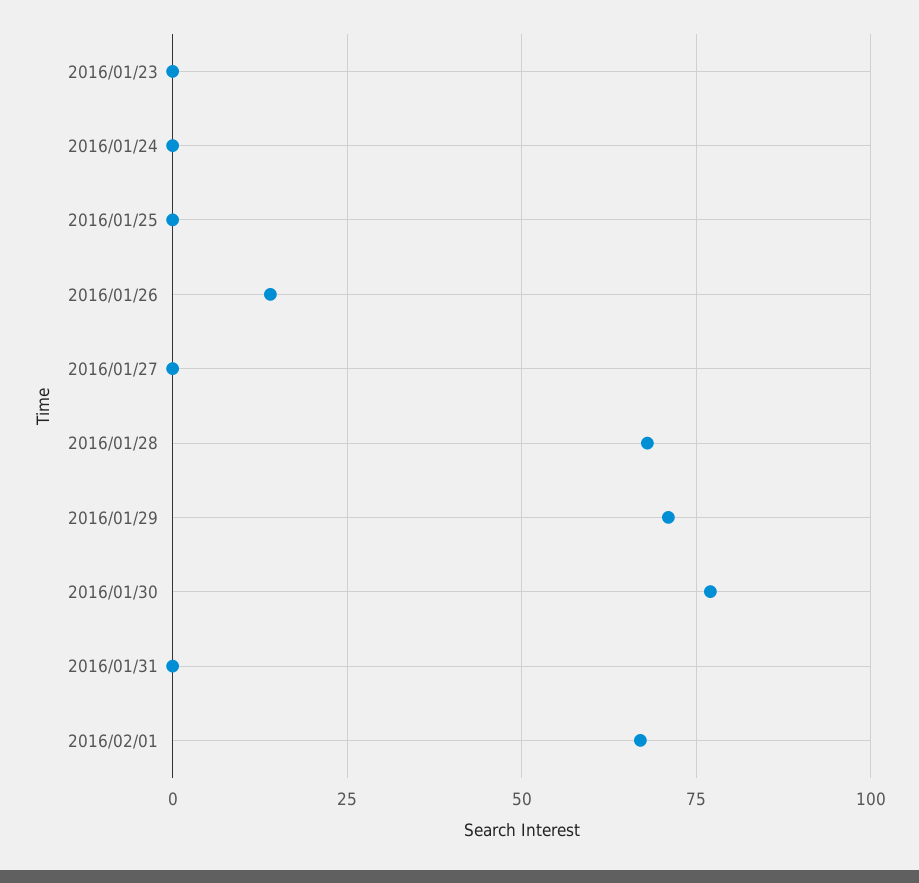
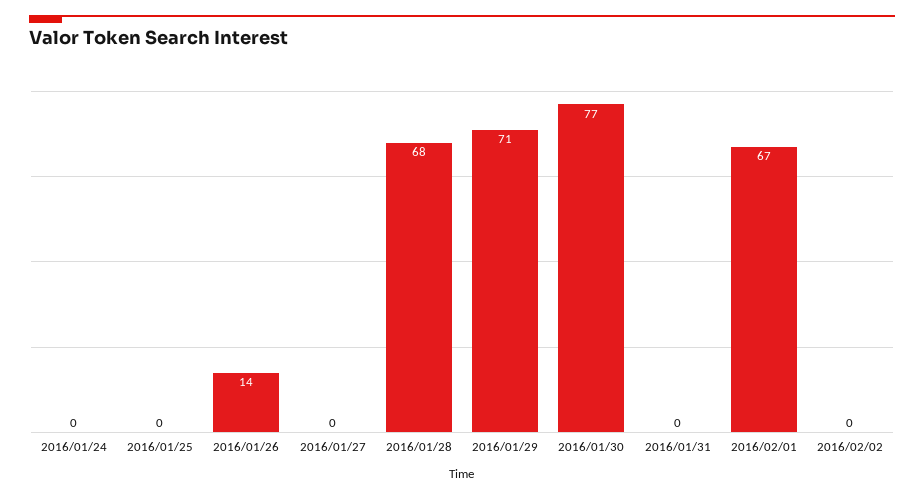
2016/01/23: 0 -> none
2016/02/02: none -> 0

